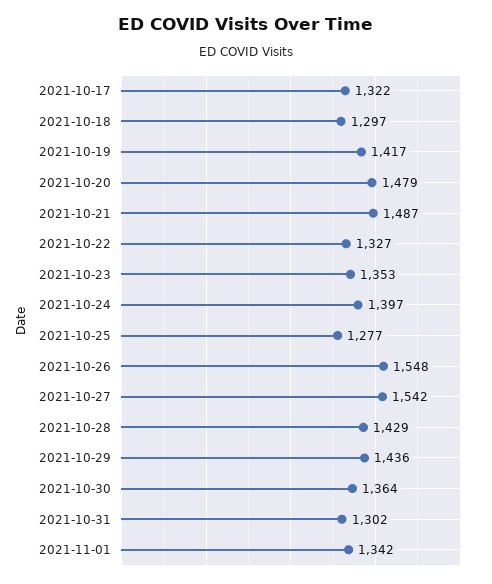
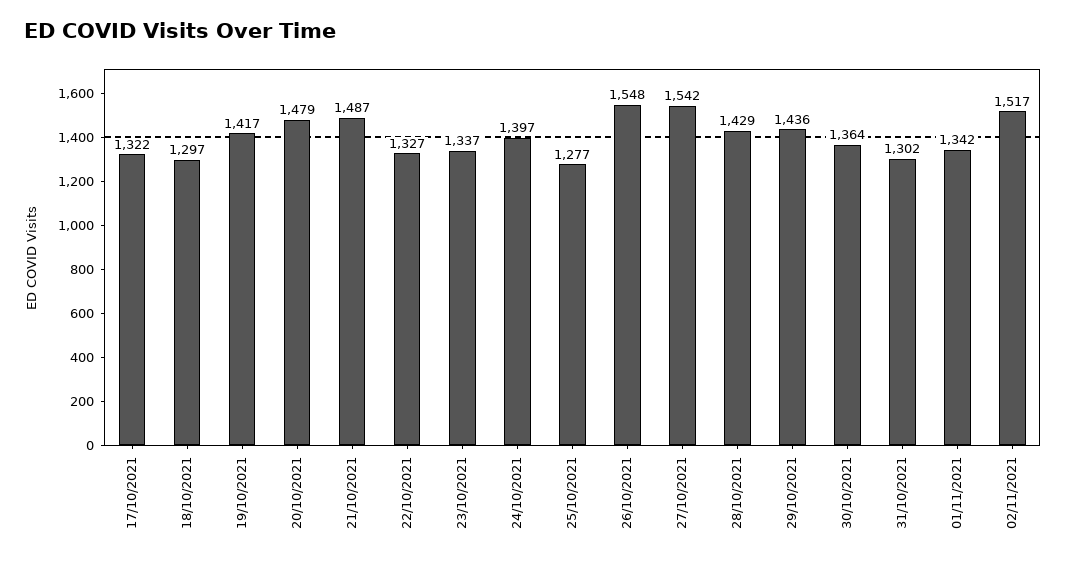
2021-10-23: 1353 -> 1337
02/11/2021: none -> 1517

